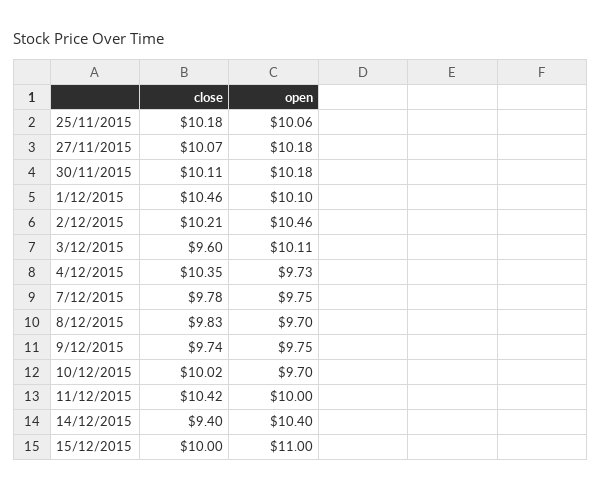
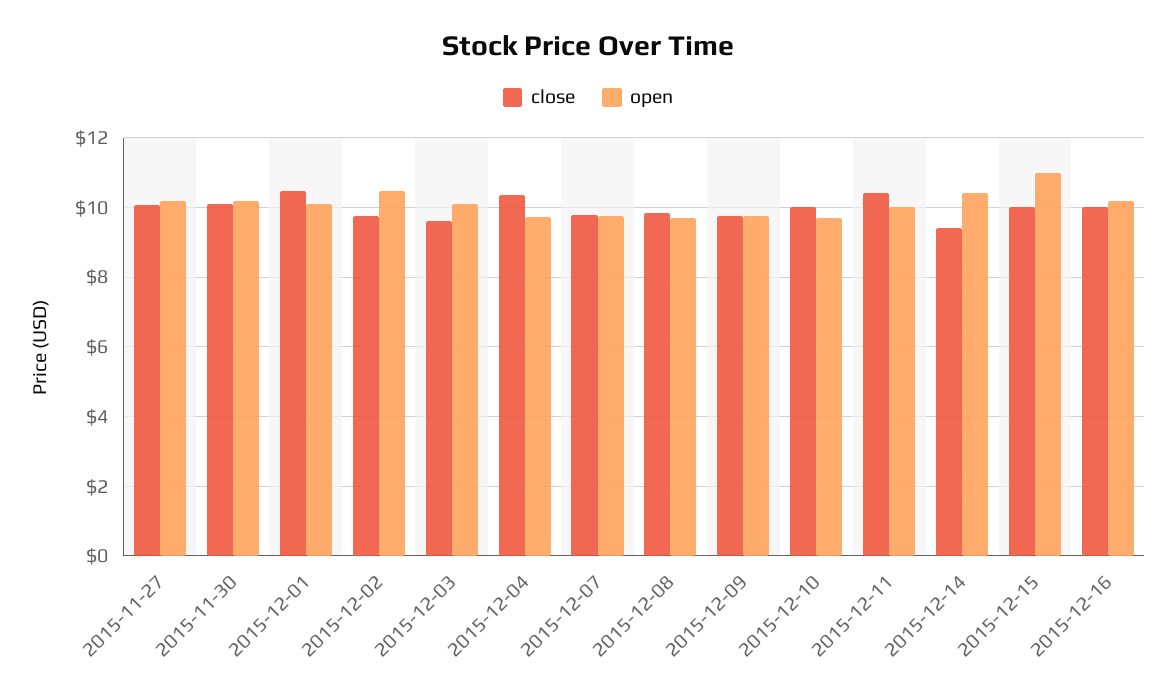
close, 25/11/2015: 10.18 -> none
open, 25/11/2015: 10.06 -> none
close, 2/12/2015: 10.21 -> 9.8
close, 2015-12-16: none -> 10
open, 2015-12-16: none -> 10.2

